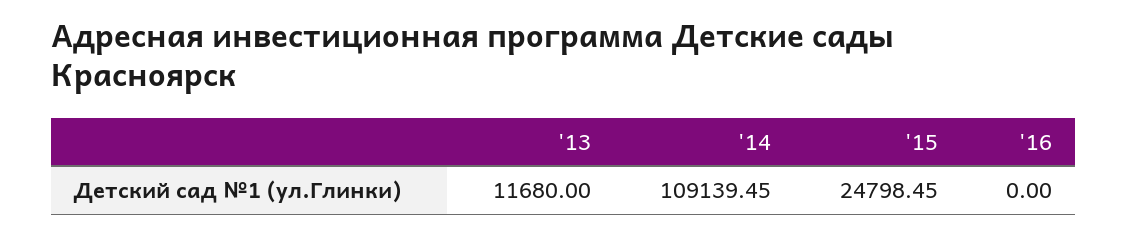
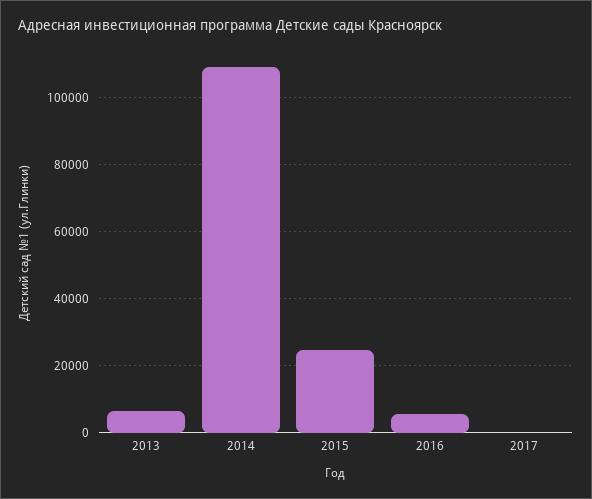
'13: 11680 -> 6000
'16: 0 -> 6000
2017: none -> 0

